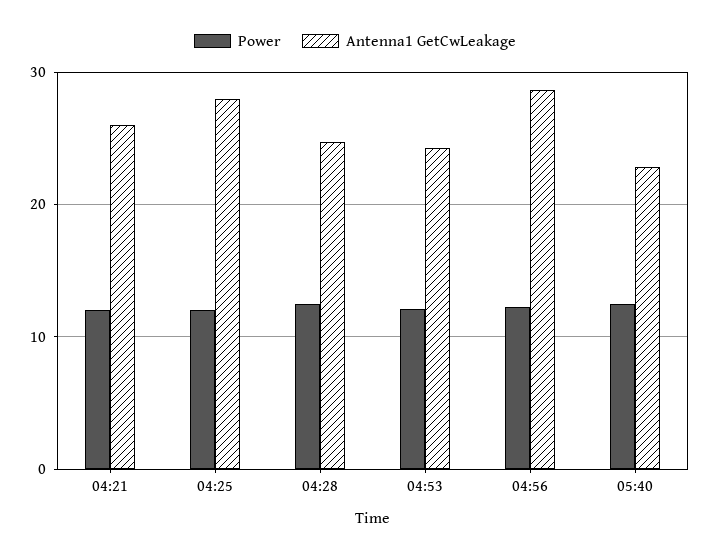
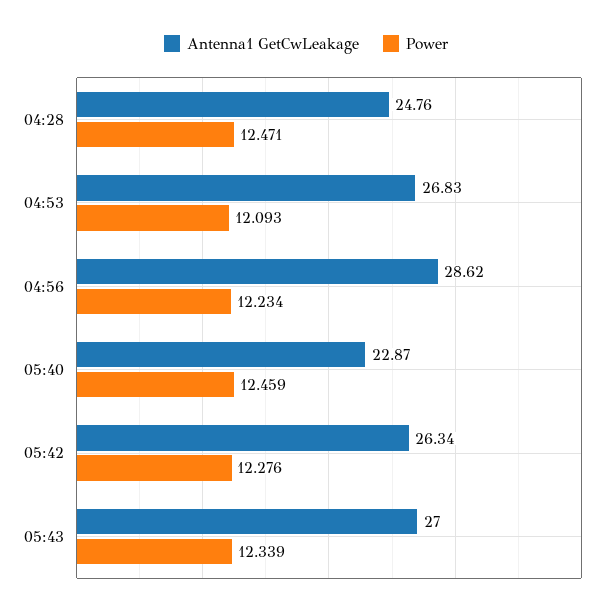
Power, 04:21: 12 -> none
Antenna1 GetCwLeakage, 04:21: 26 -> none
Power, 04:25: 12 -> none
Antenna1 GetCwLeakage, 04:25: 28 -> none
Antenna1 GetCwLeakage, 04:53: 24 -> 26.83
Antenna1 GetCwLeakage, 05:42: none -> 26.34
Power, 05:42: none -> 12.276
Antenna1 GetCwLeakage, 05:43: none -> 27
Power, 05:43: none -> 12.339

